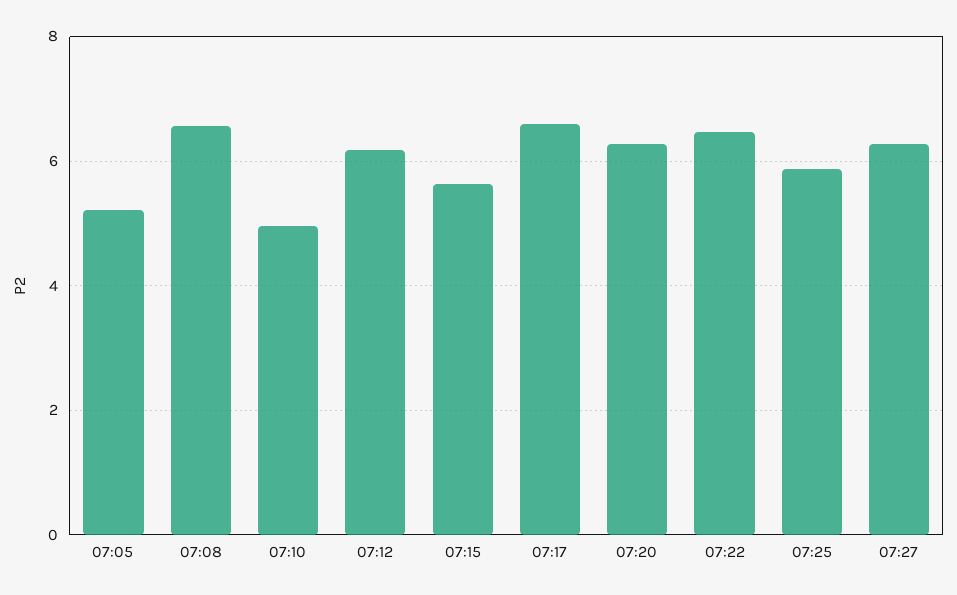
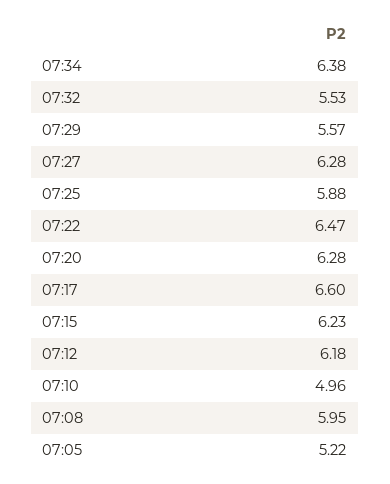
07:08: 6.6 -> 5.95
07:15: 5.6 -> 6.23
07:34: none -> 6.38
07:32: none -> 5.53
07:29: none -> 5.57

